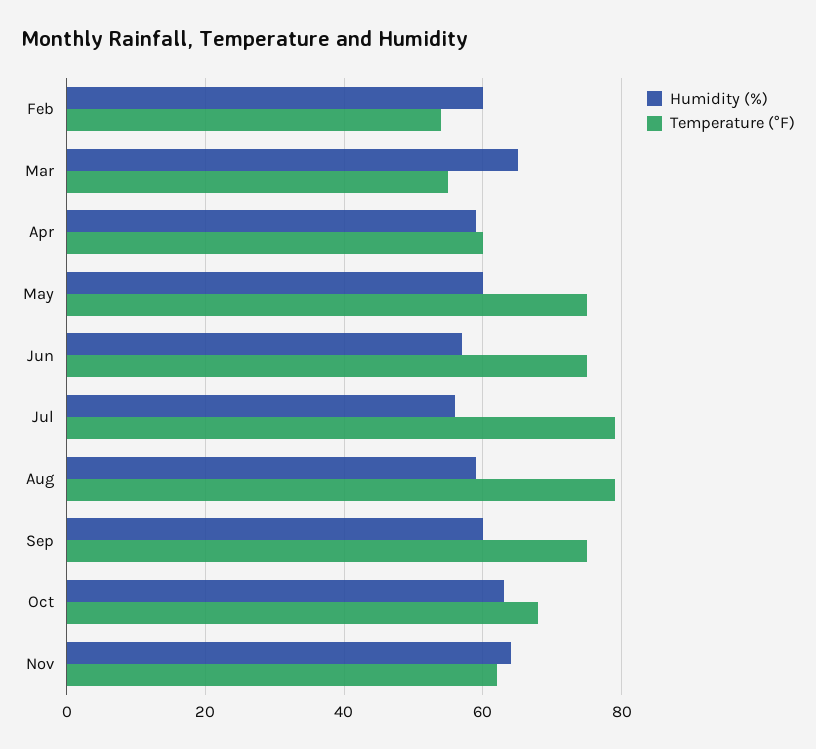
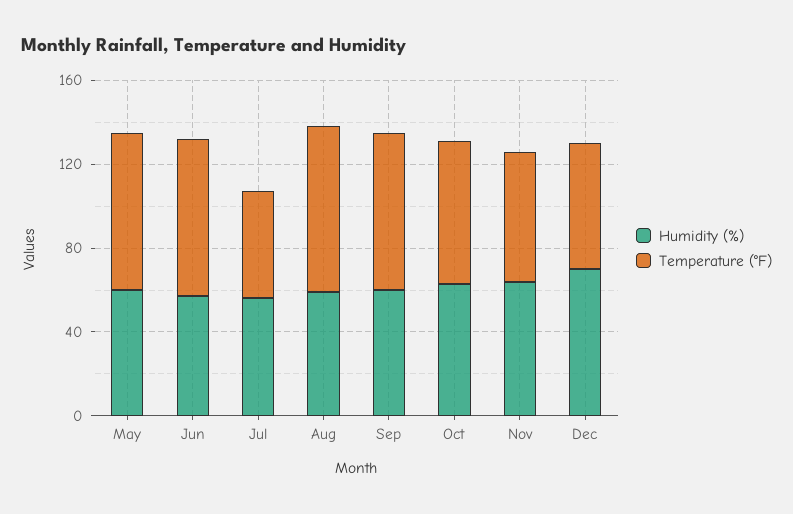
Humidity (%), Feb: 60 -> none
Temperature (°F), Feb: 55 -> none
Humidity (%), Mar: 65 -> none
Temperature (°F), Mar: 55 -> none
Humidity (%), Apr: 60 -> none
Temperature (°F), Apr: 60 -> none
Temperature (°F), Jul: 80 -> 50
Humidity (%), Dec: none -> 70
Temperature (°F), Dec: none -> 60

